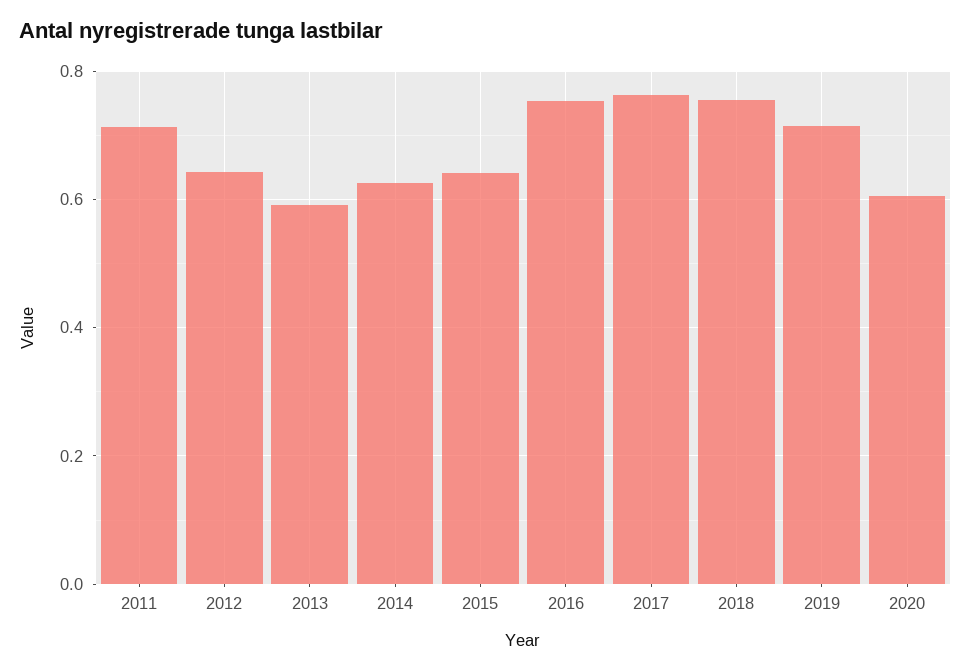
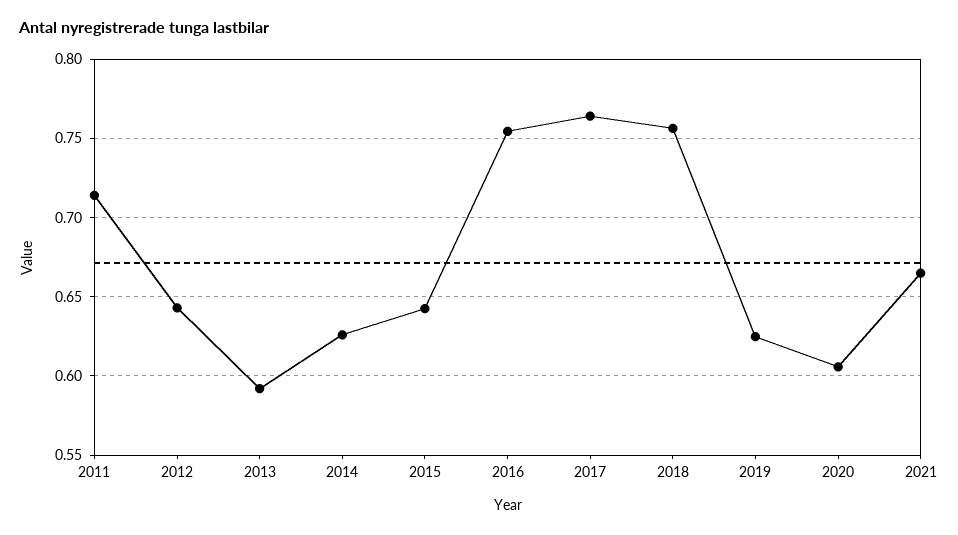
2019: 0.72 -> 0.625
2021: none -> 0.665

